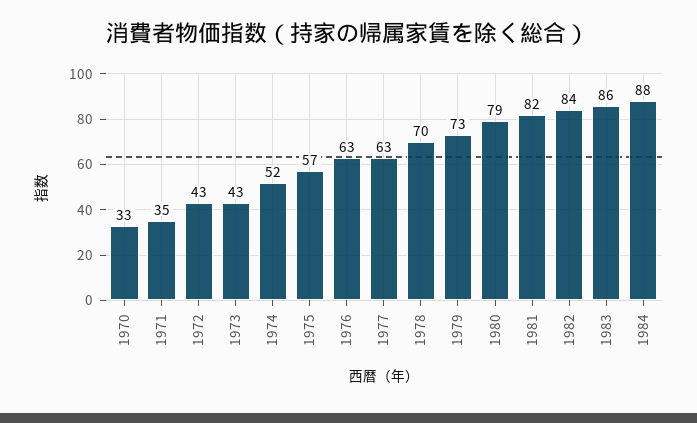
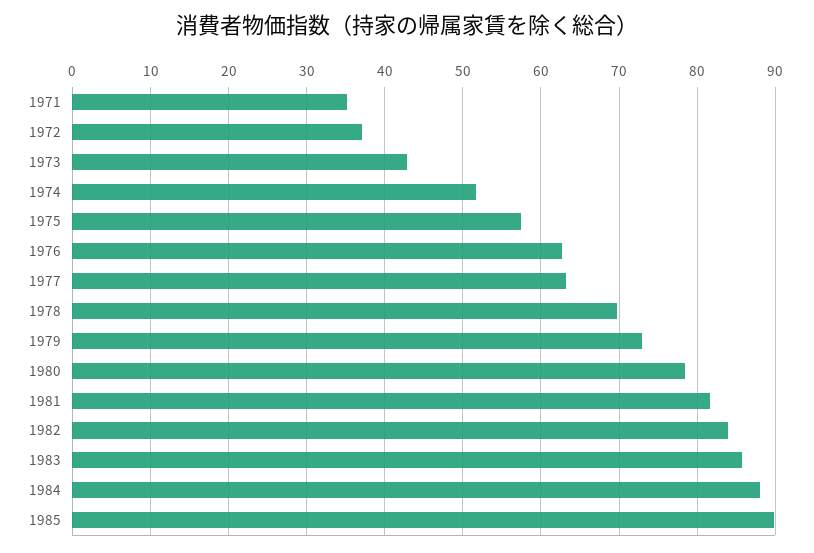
1970: 33 -> none
1972: 43 -> 37
1985: none -> 90

